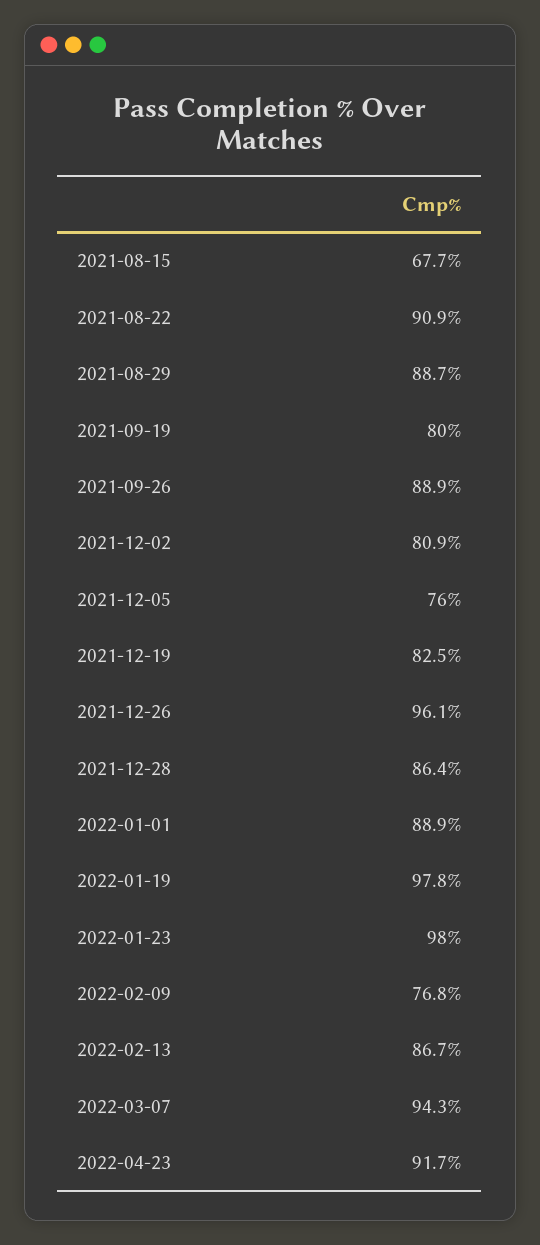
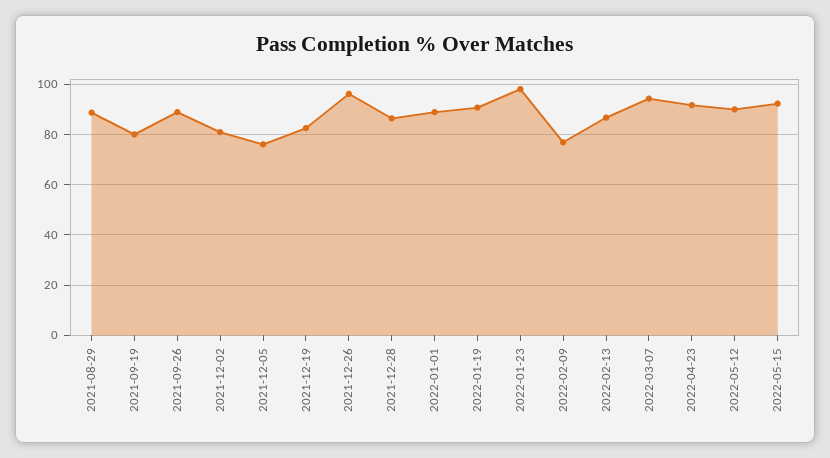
2021-08-15: 67.7 -> none
2021-08-22: 90.9 -> none
2022-01-19: 97.8 -> 90
2022-05-12: none -> 90
2022-05-15: none -> 92.5

